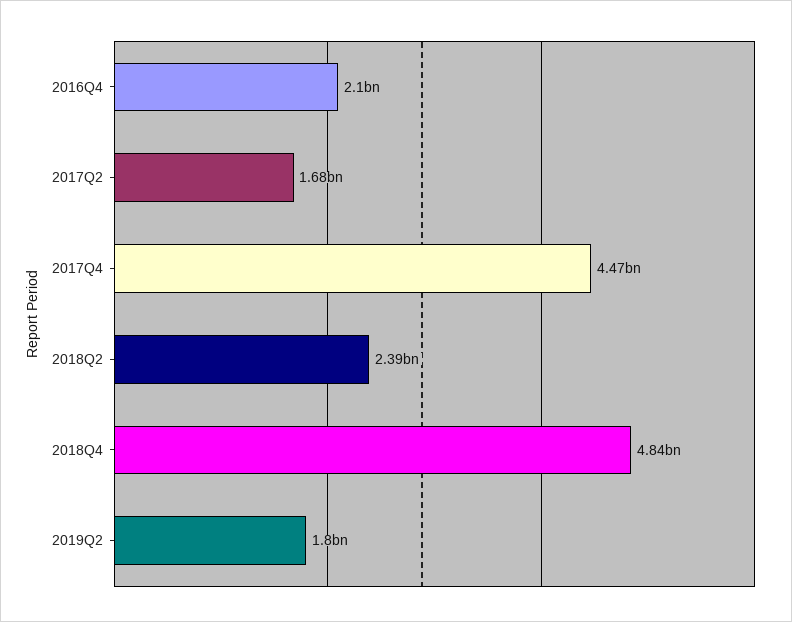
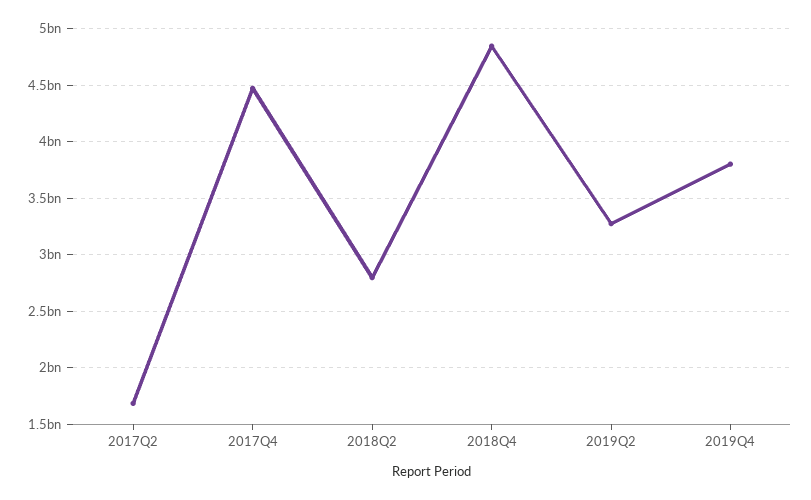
2016Q4: 2100000000 -> none
2018Q2: 2390000000 -> 2800000000
2019Q2: 1800000000 -> 3300000000
2019Q4: none -> 3800000000

